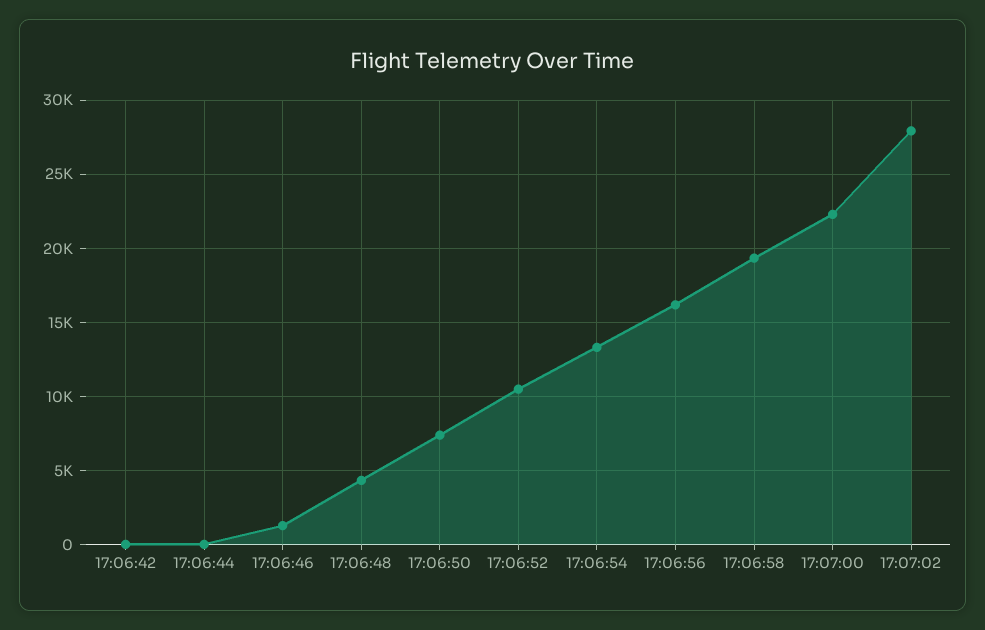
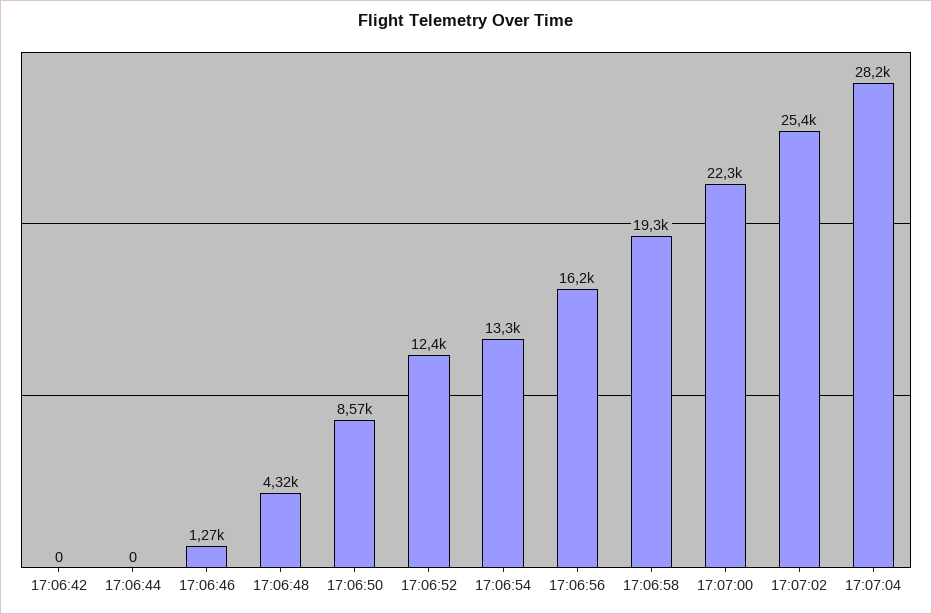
17:06:50: 7500 -> 8570
17:06:52: 10500 -> 12400
17:07:02: 28000 -> 25400
17:07:04: none -> 28200

